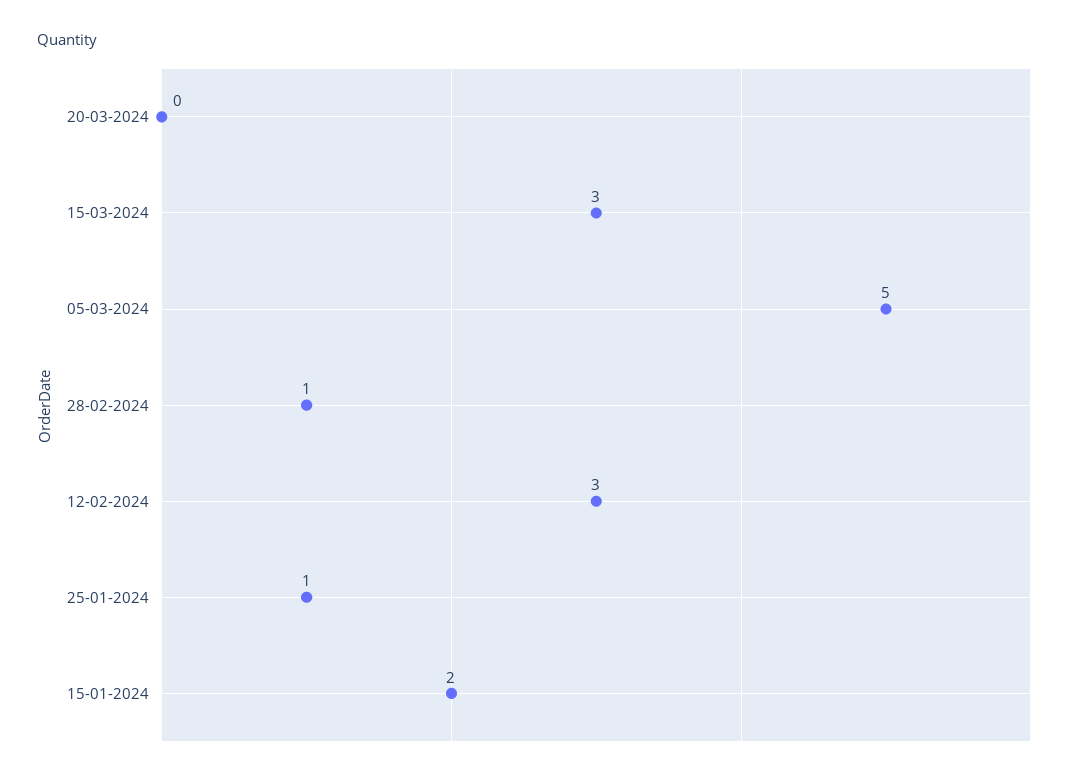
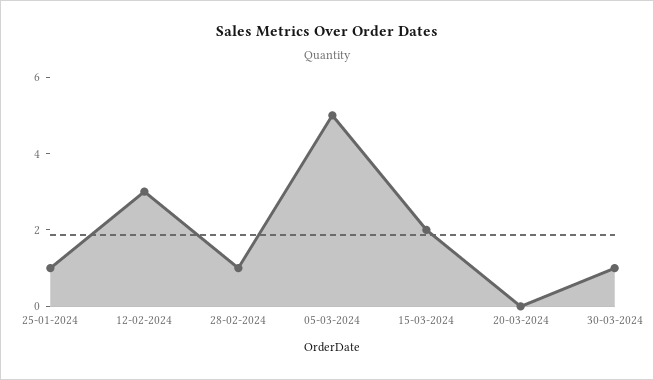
15-03-2024: 3 -> 2
15-01-2024: 2 -> none
30-03-2024: none -> 1

